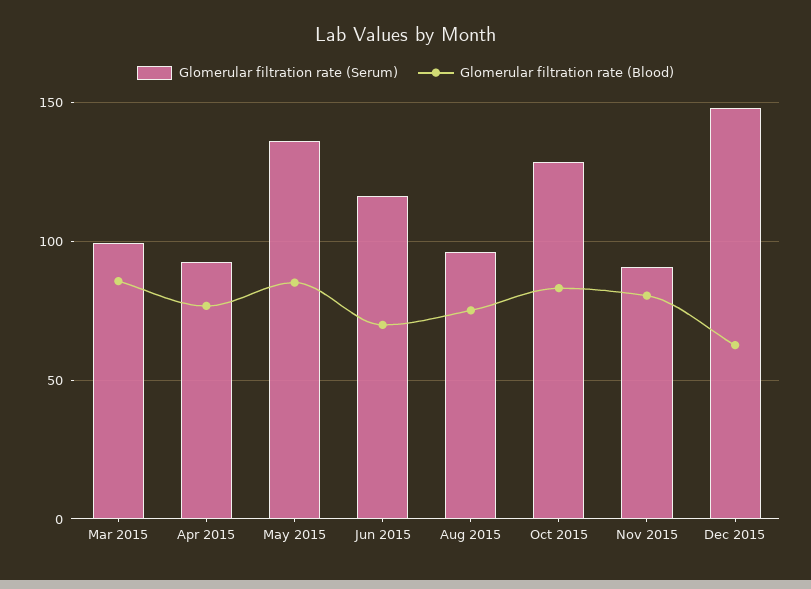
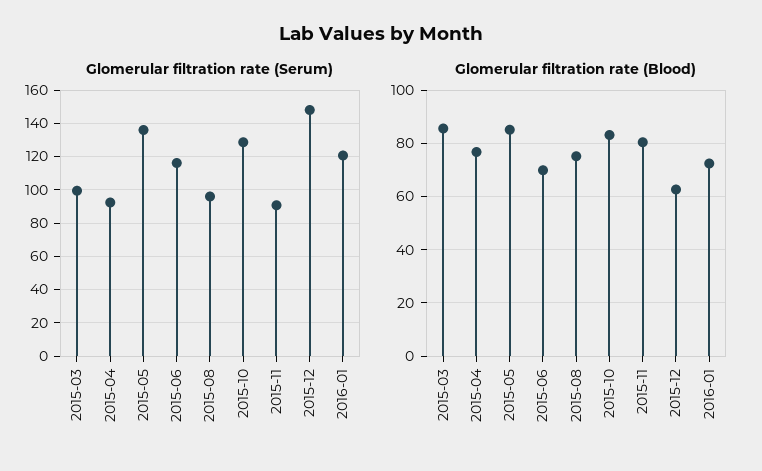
Glomerular filtration rate (Serum), 2016-01: none -> 120
Glomerular filtration rate (Blood), 2016-01: none -> 72.5

